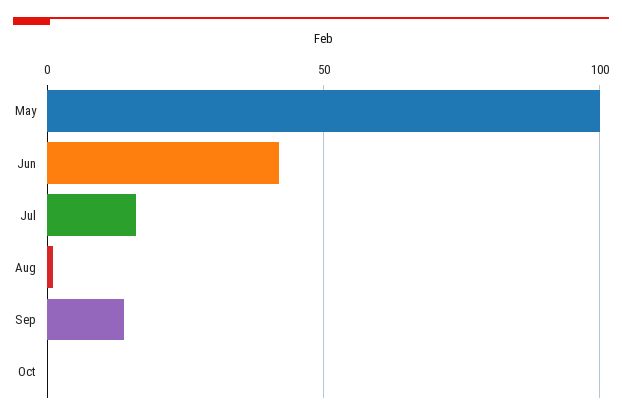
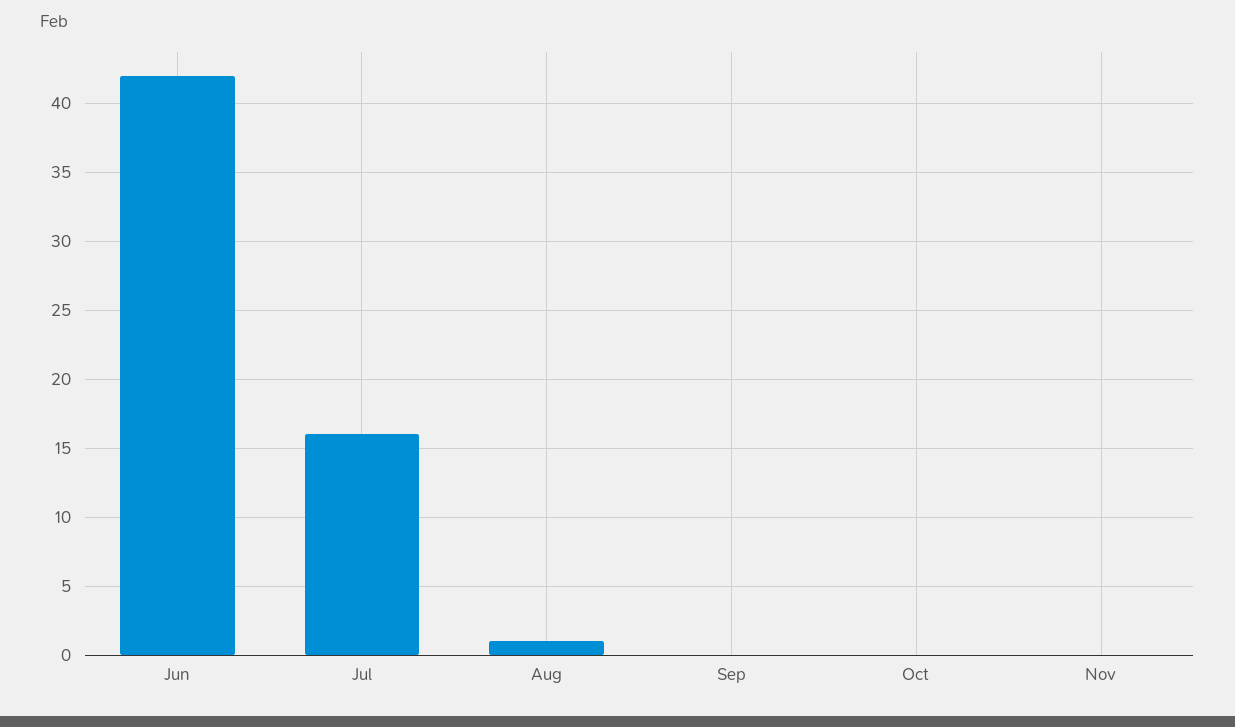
May: 100 -> none
Sep: 15 -> 0
Nov: none -> 0

